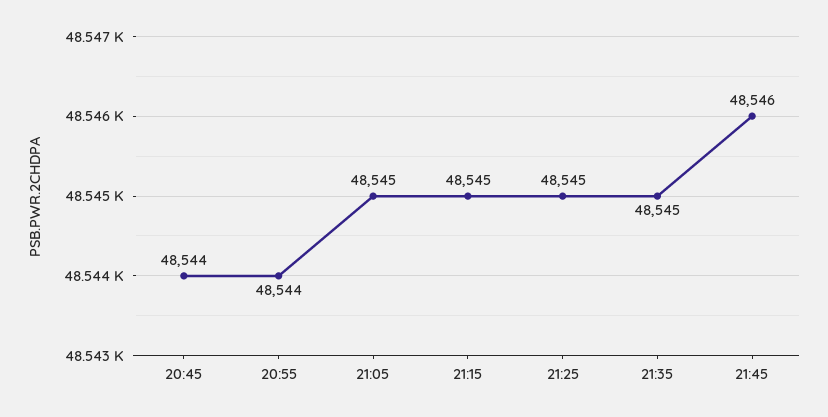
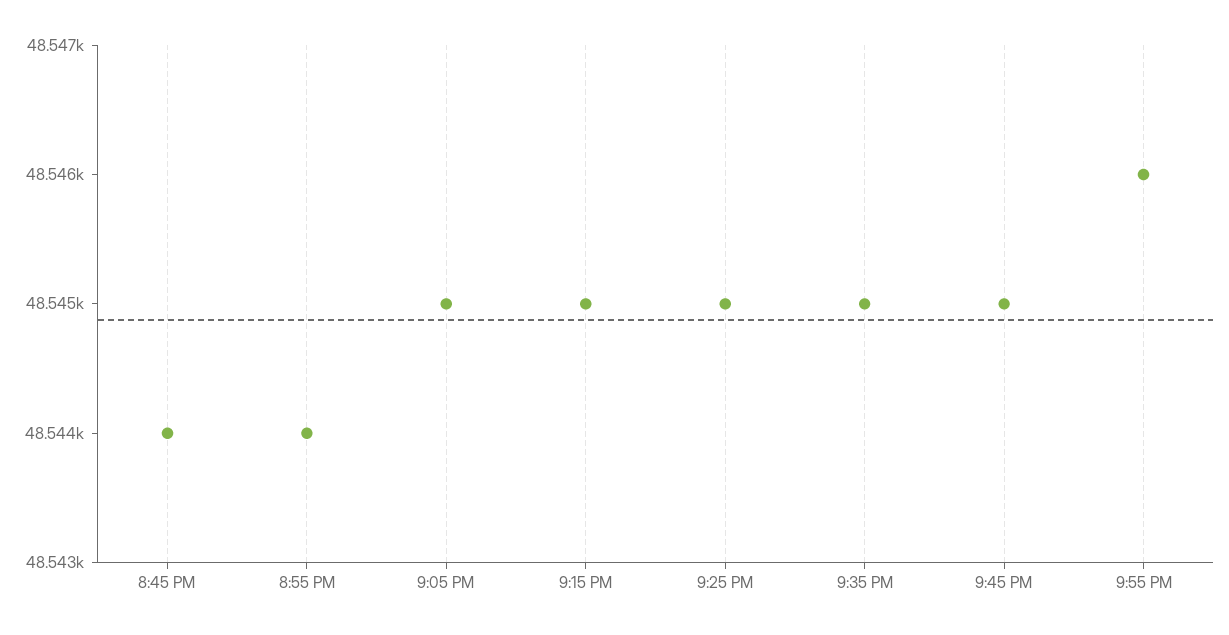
21:45: 48546 -> 48545
9:55 PM: none -> 48546

